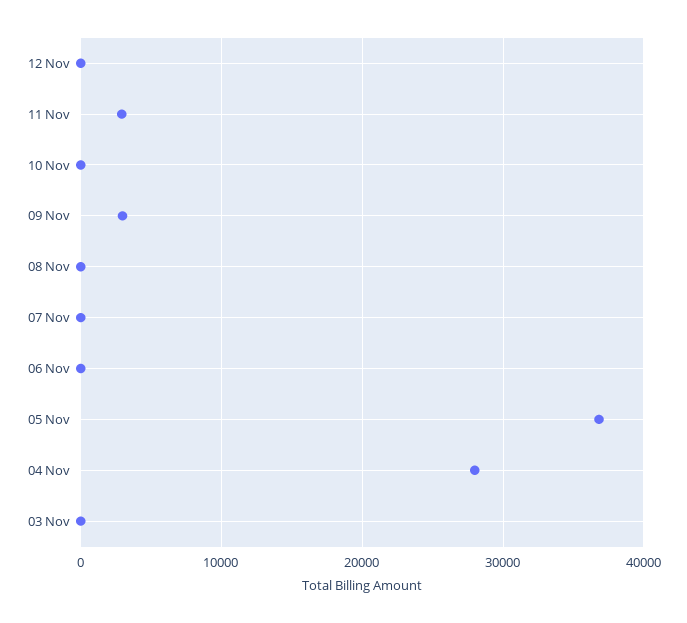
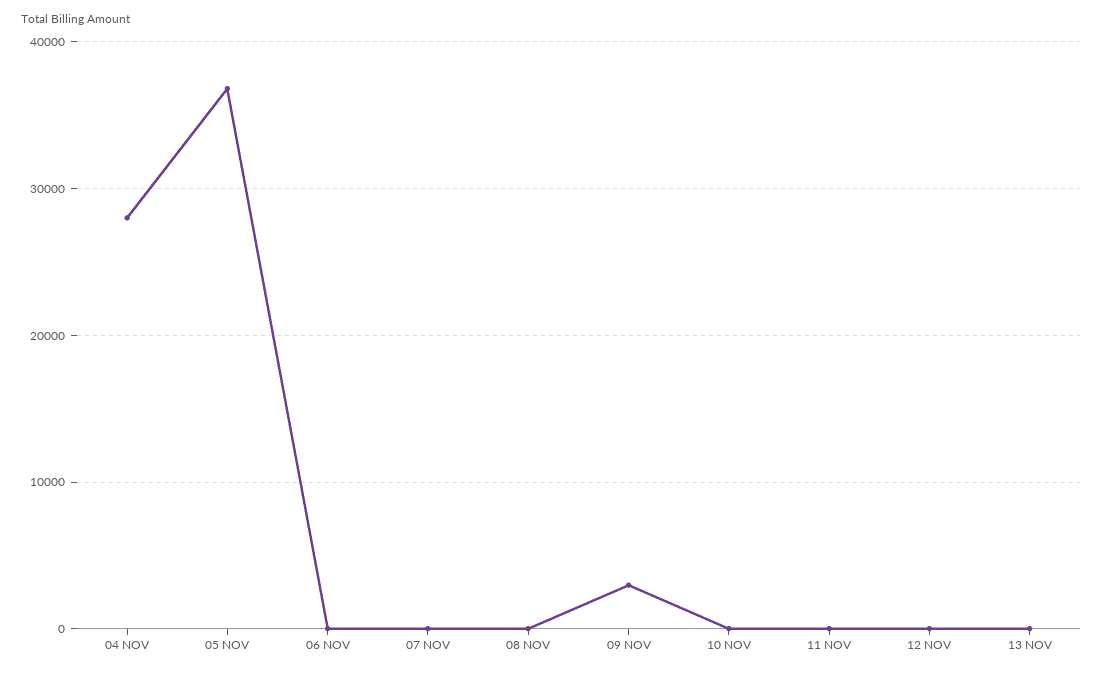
11 Nov: 3000 -> 0
03 Nov: 0 -> none
13 NOV: none -> 0

